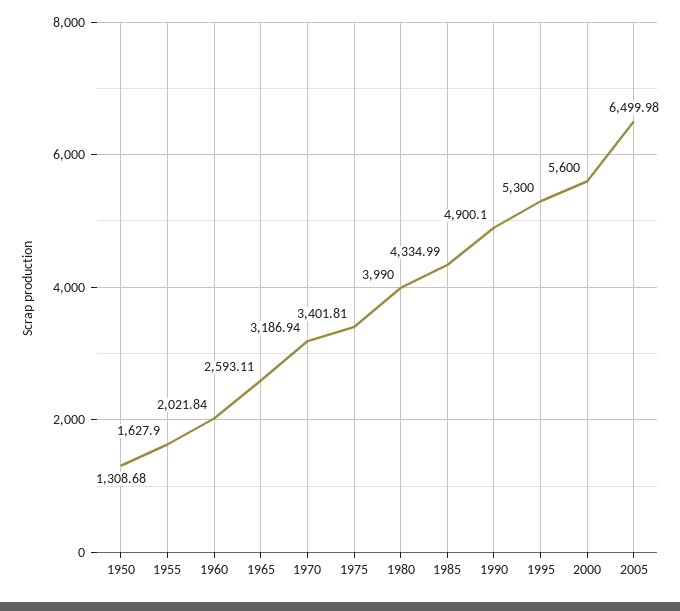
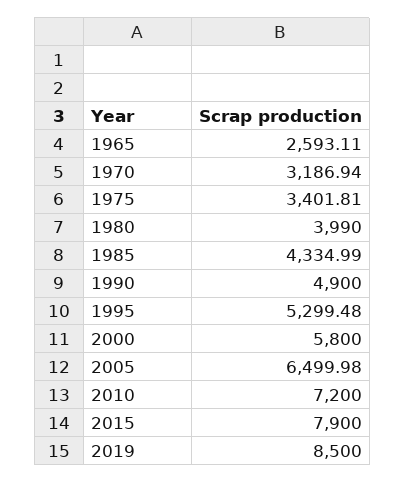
1950: 1308.68 -> none
1955: 1627.9 -> none
1960: 2021.84 -> none
1990: 4900.1 -> 4900
1995: 5300 -> 5299.48
2000: 5600 -> 5800
2010: none -> 7200
2015: none -> 7900
2019: none -> 8500

